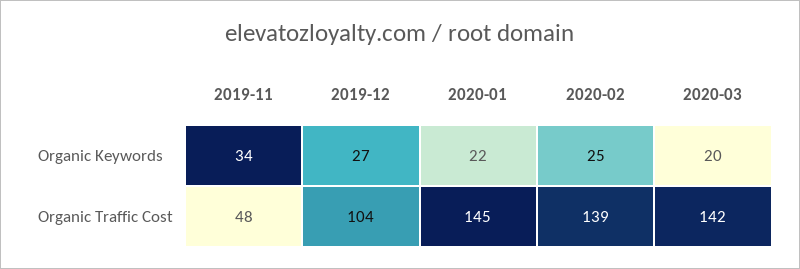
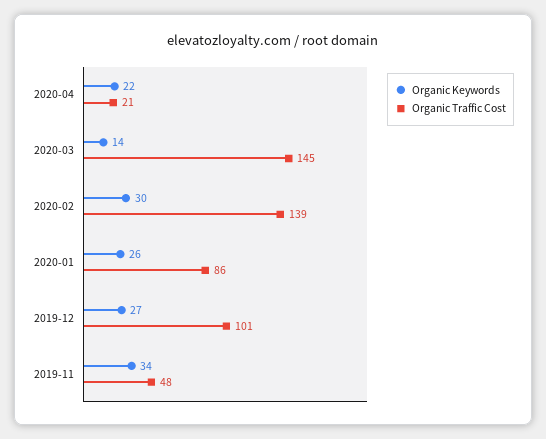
Organic Keywords, 2020-01: 22 -> 26
Organic Keywords, 2020-02: 25 -> 30
Organic Keywords, 2020-03: 20 -> 14
Organic Traffic Cost, 2019-12: 104 -> 101
Organic Traffic Cost, 2020-01: 145 -> 86
Organic Traffic Cost, 2020-03: 142 -> 145
Organic Keywords, 2020-04: none -> 22
Organic Traffic Cost, 2020-04: none -> 21

